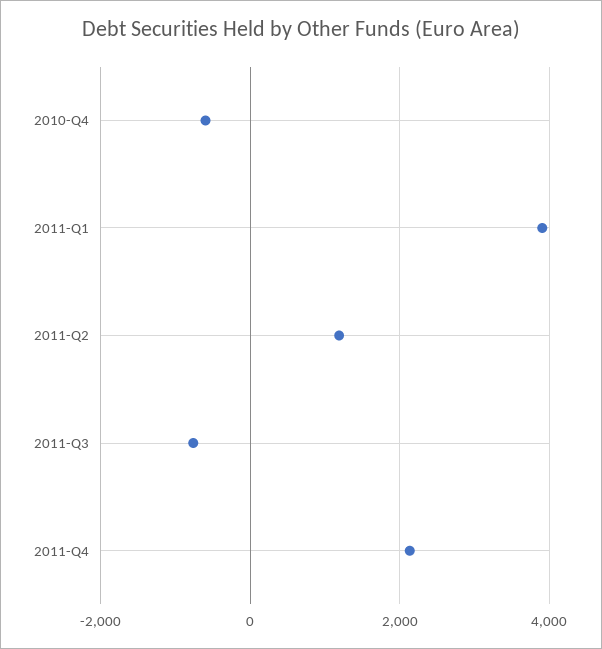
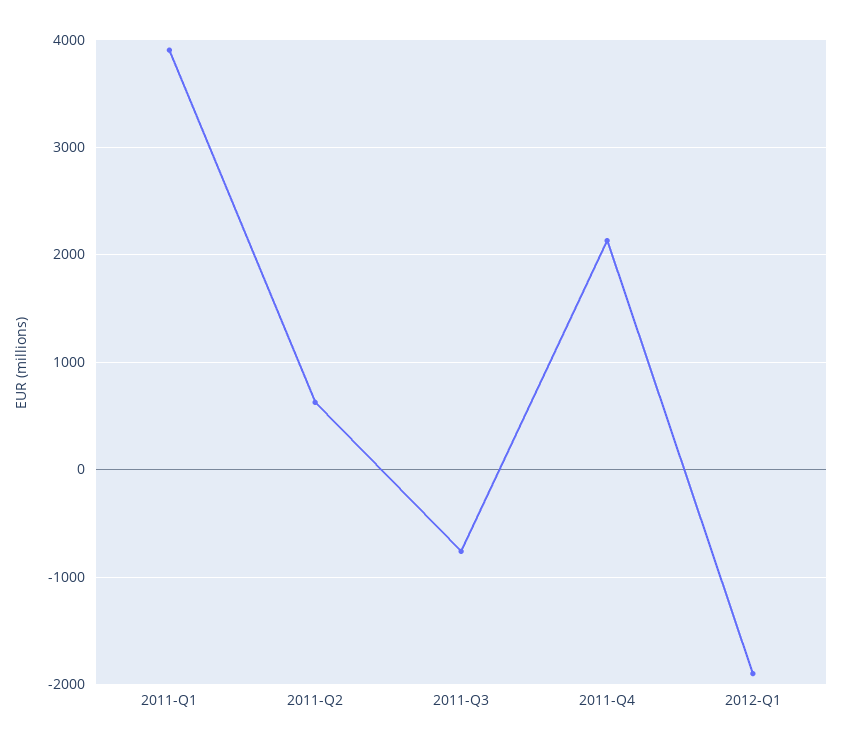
2010-Q4: -600 -> none
2011-Q2: 1200 -> 600
2012-Q1: none -> -1900

